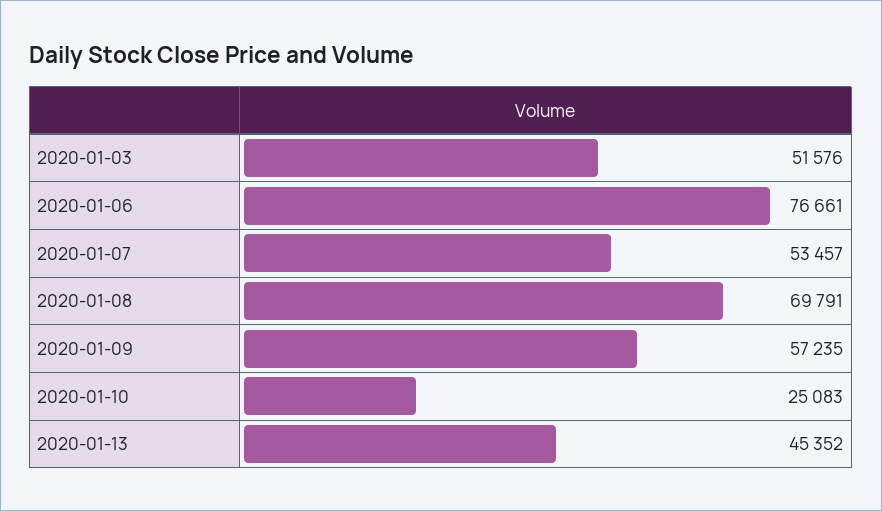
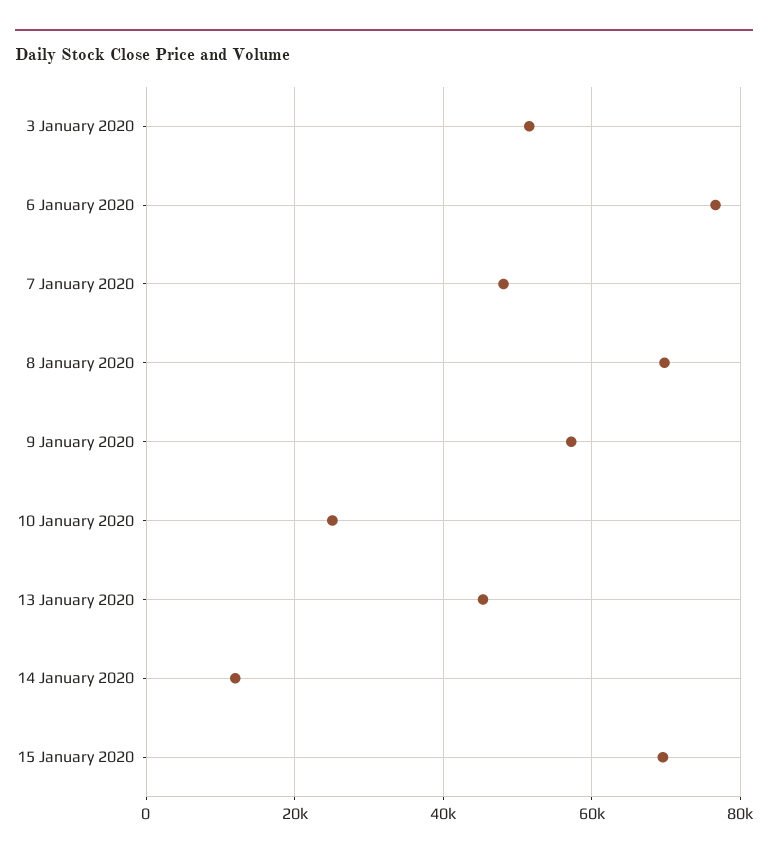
2020-01-07: 53457 -> 48000
14 January 2020: none -> 12000
15 January 2020: none -> 70000

